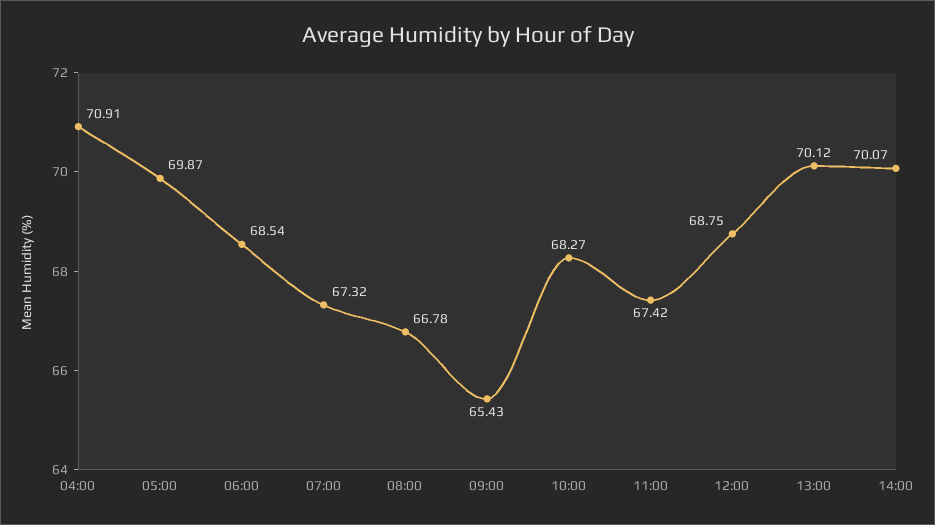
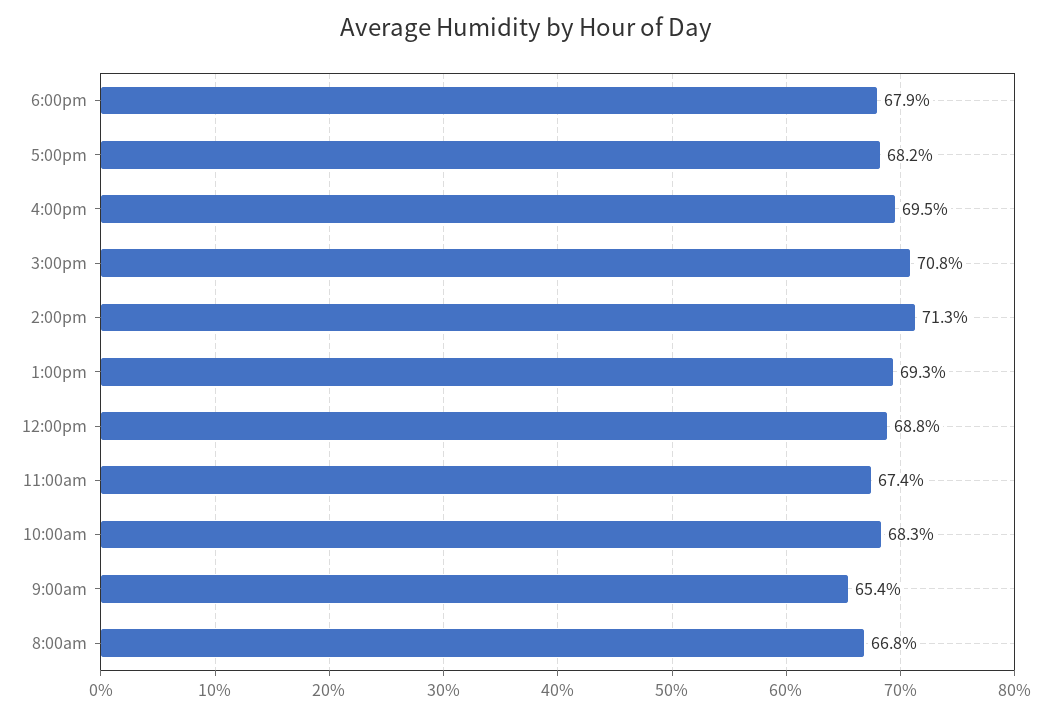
04:00: 70.91 -> none
05:00: 69.87 -> none
06:00: 68.54 -> none
07:00: 67.32 -> none
13:00: 70.12 -> 69.3
14:00: 70.07 -> 71.3
6:00pm: none -> 67.9
5:00pm: none -> 68.2
4:00pm: none -> 69.5
3:00pm: none -> 70.8

